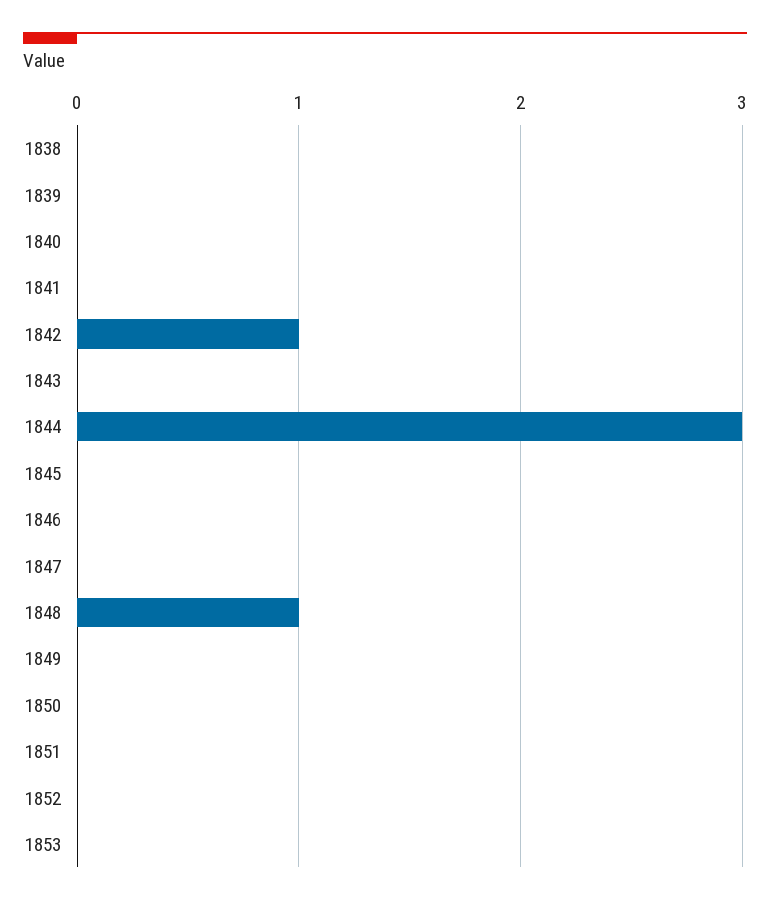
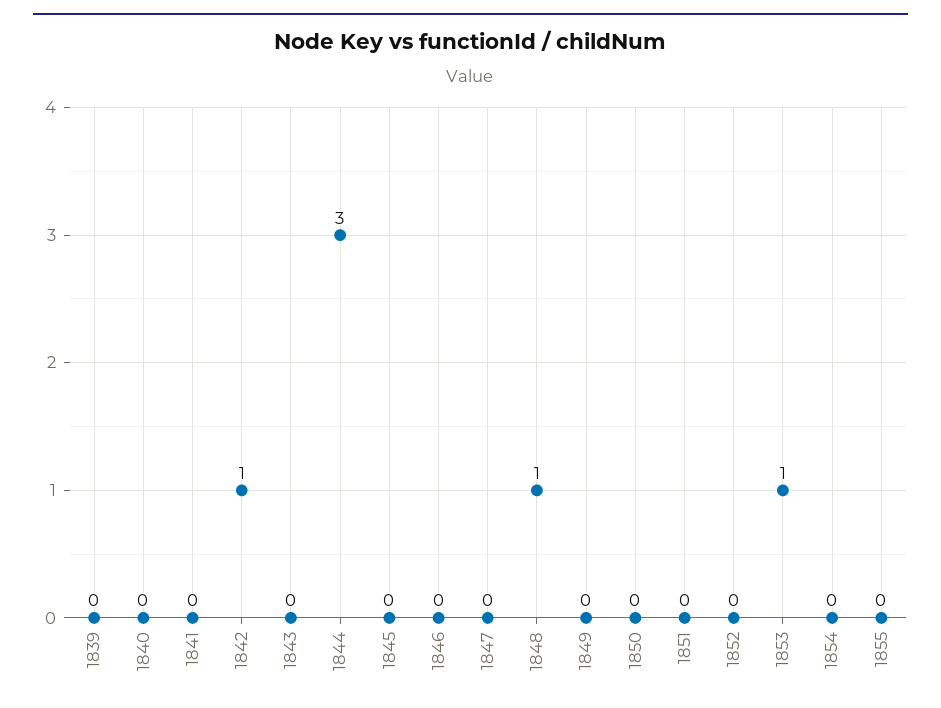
1838: 0 -> none
1853: 0 -> 1
1854: none -> 0
1855: none -> 0

